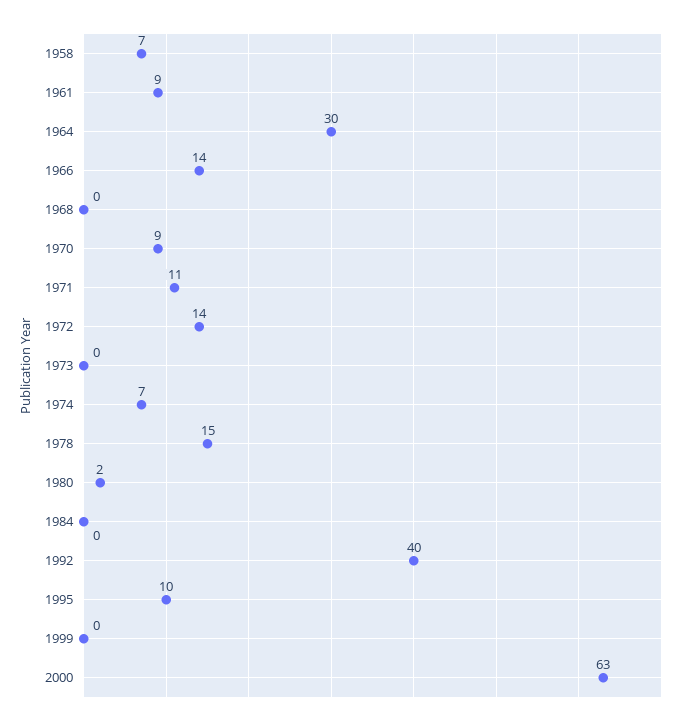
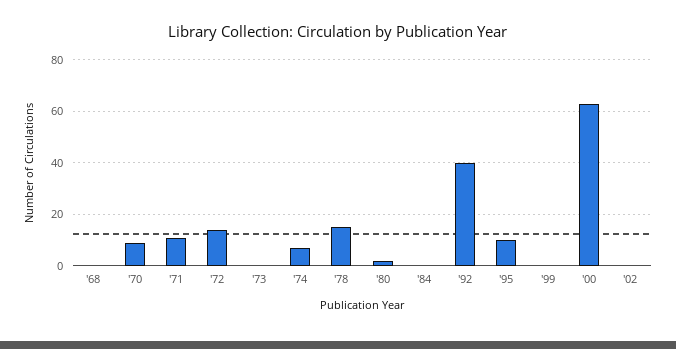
1958: 7 -> none
1961: 9 -> none
1964: 30 -> none
1966: 14 -> none
'02: none -> 0

